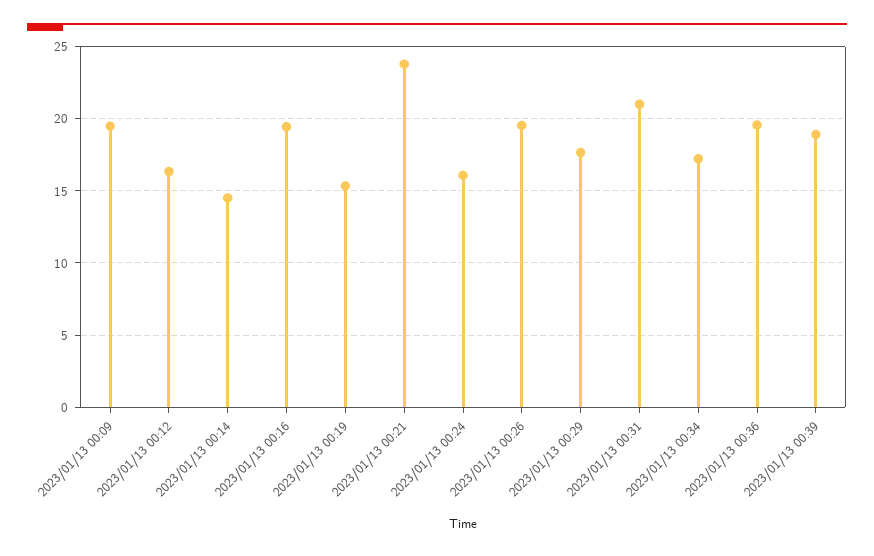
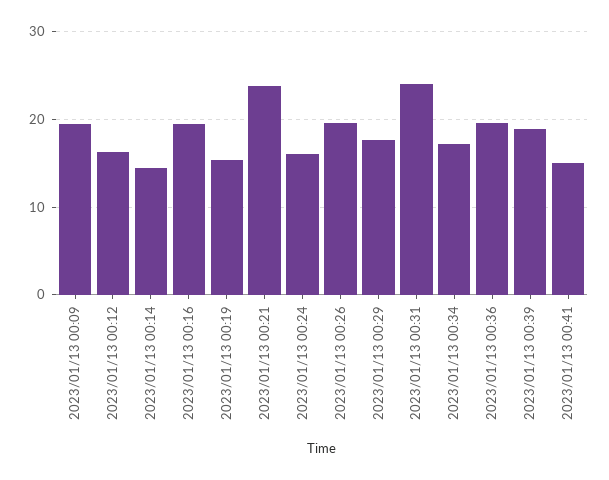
2023/01/13 00:31: 21 -> 24
2023/01/13 00:41: none -> 15

